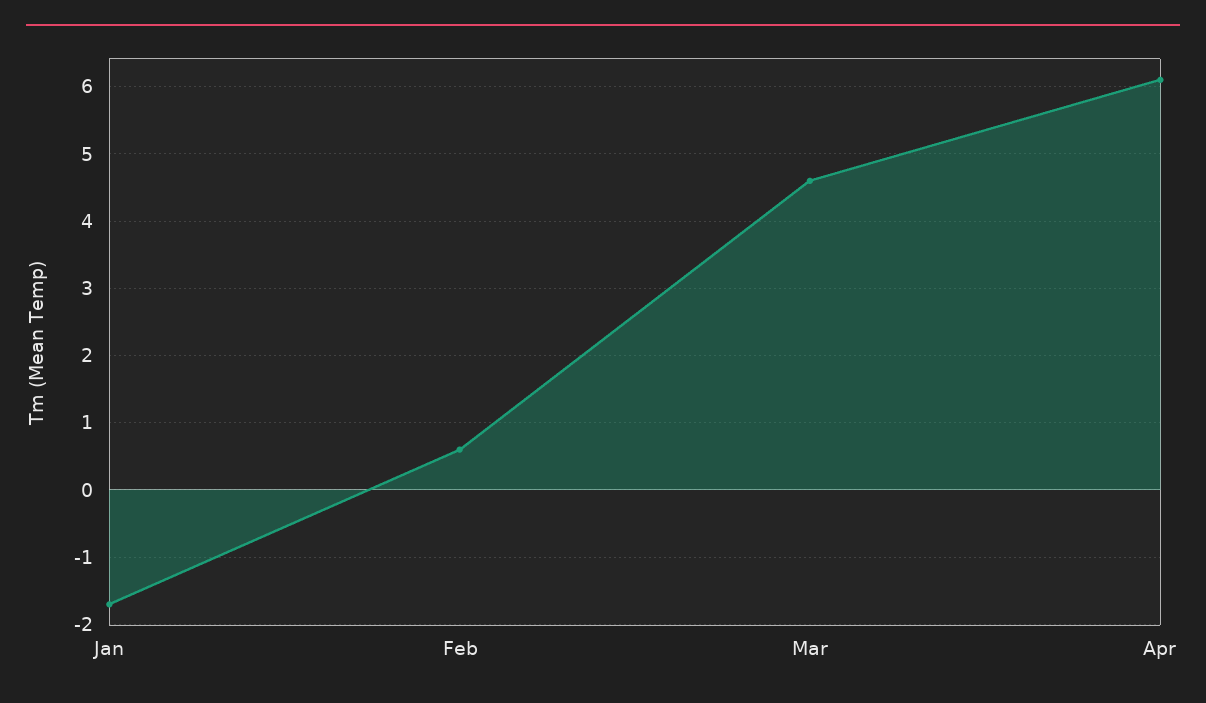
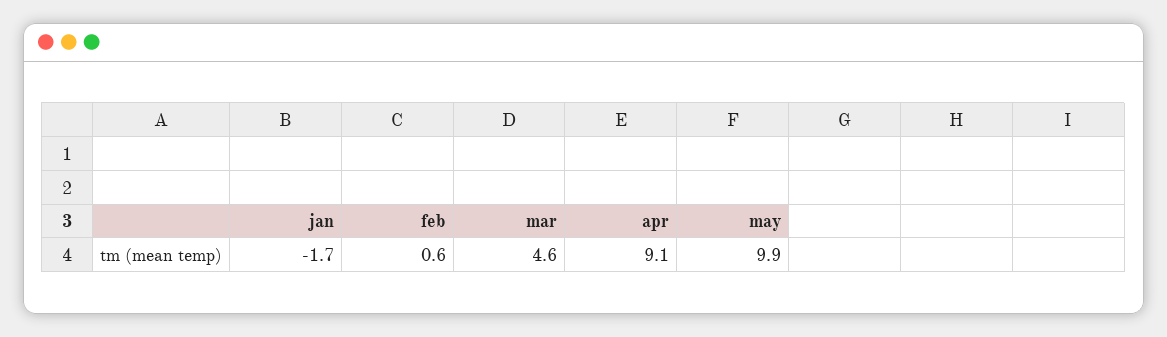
Apr: 6.1 -> 9.1
may: none -> 9.9

